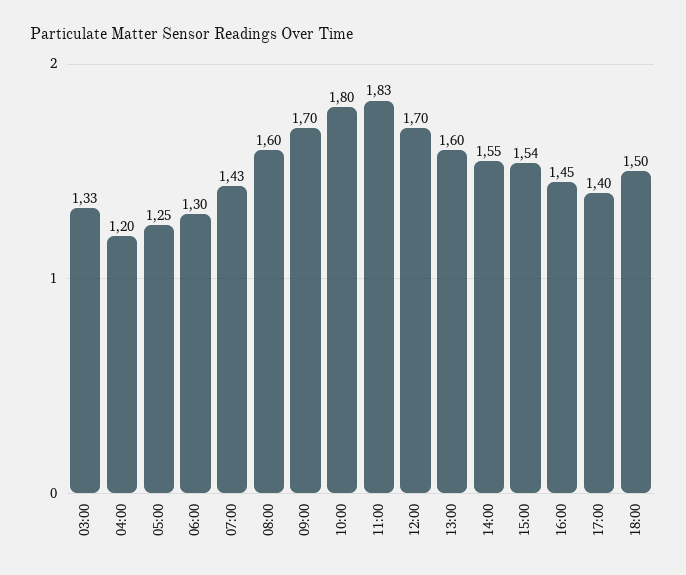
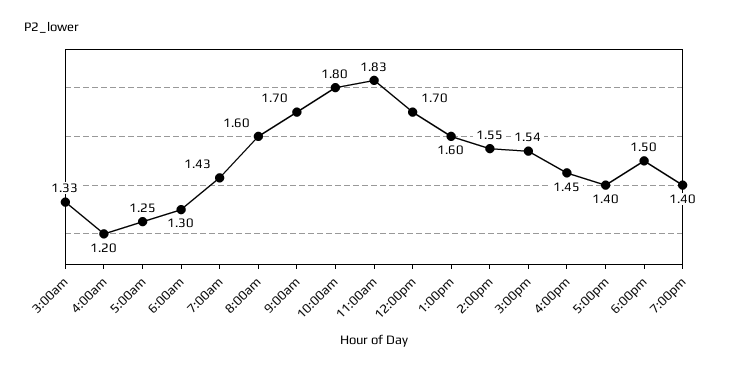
7:00pm: none -> 1.4

